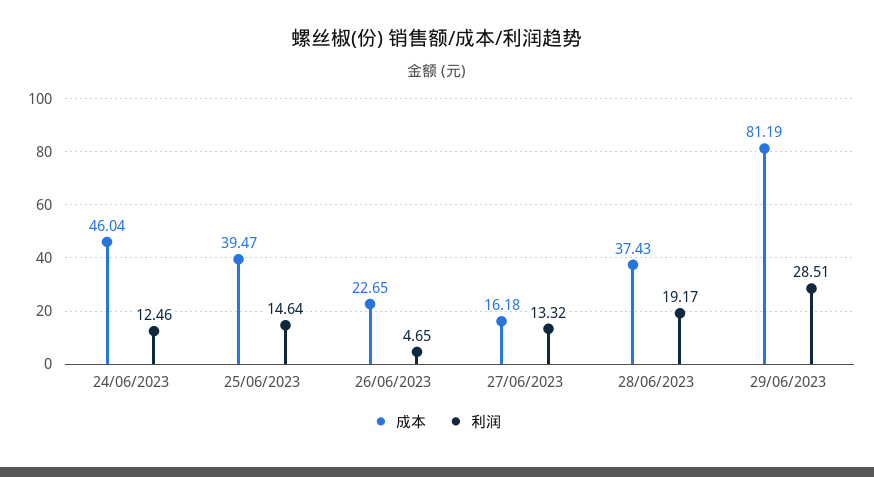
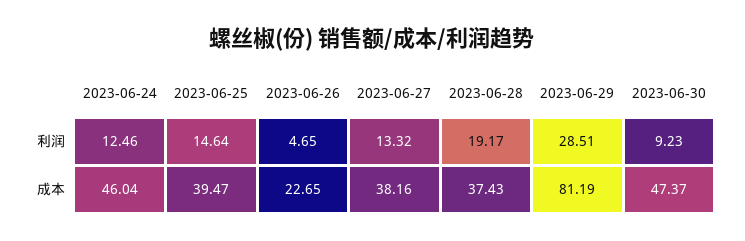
成本, 27/06/2023: 16.18 -> 38.16
利润, 2023-06-30: none -> 9.23
成本, 2023-06-30: none -> 47.37

